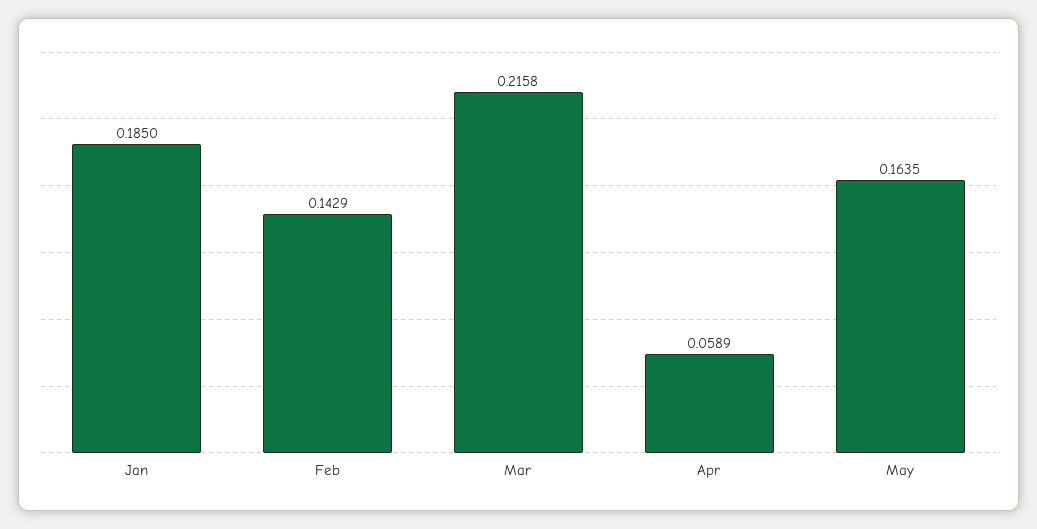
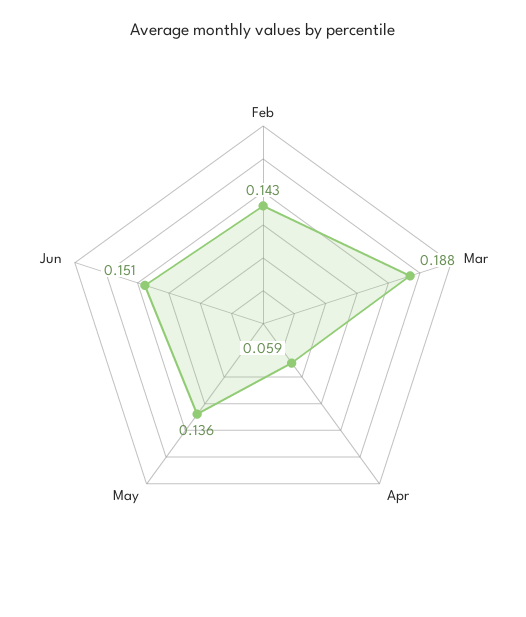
Jan: 0.185 -> none
Mar: 0.2158 -> 0.188
May: 0.1635 -> 0.136
Jun: none -> 0.151

